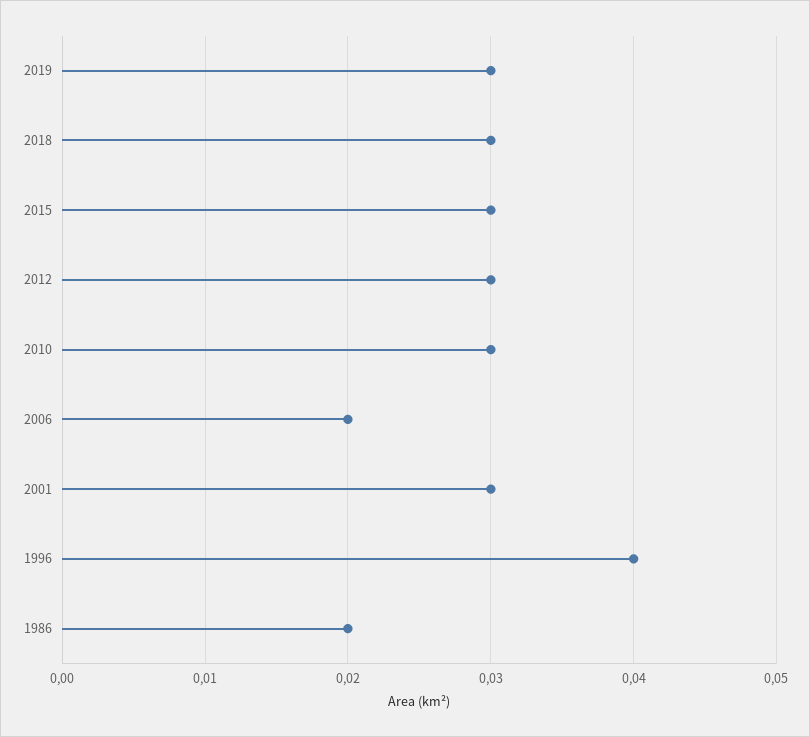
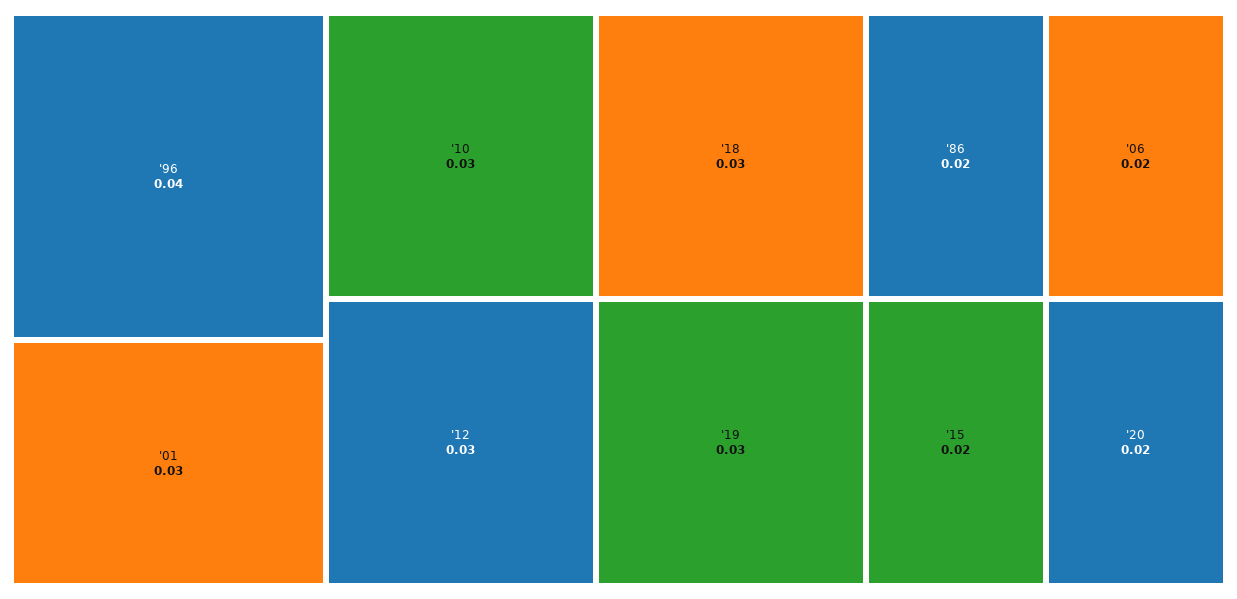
2015: 0.03 -> 0.02
'20: none -> 0.02

